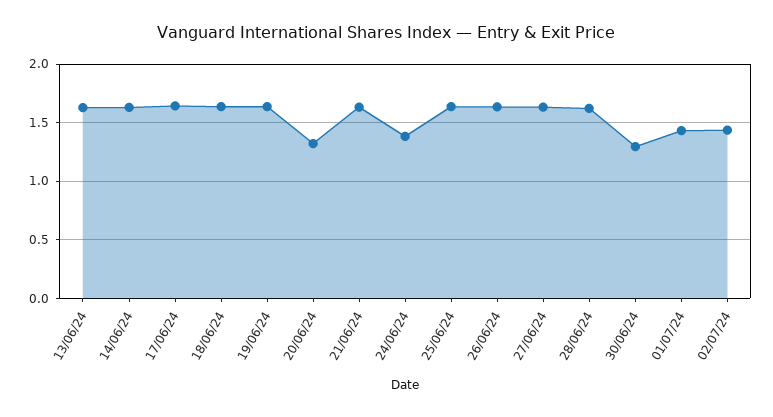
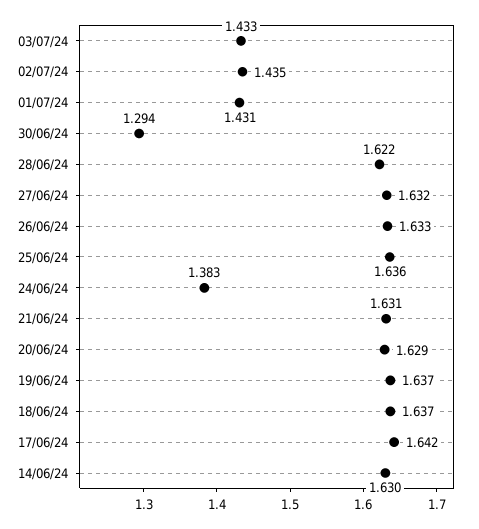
13/06/24: 1.6 -> none
20/06/24: 1.3 -> 1.629
03/07/24: none -> 1.433

